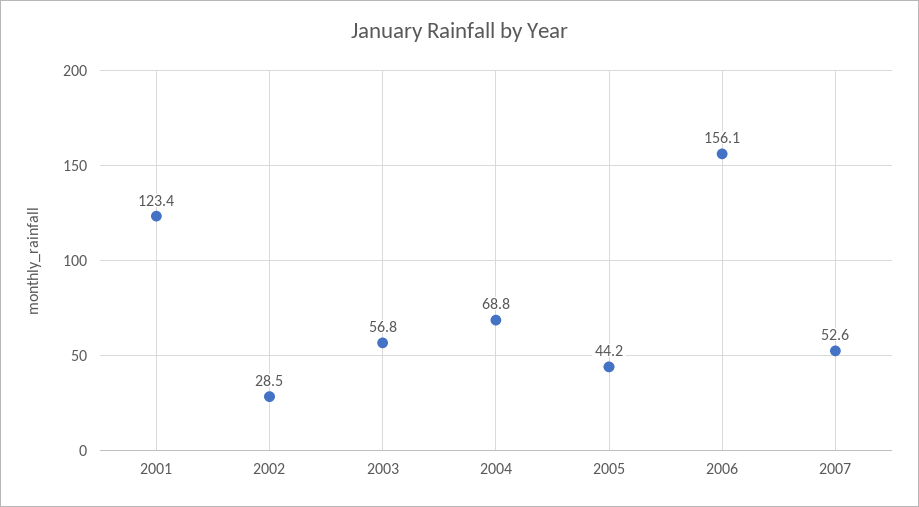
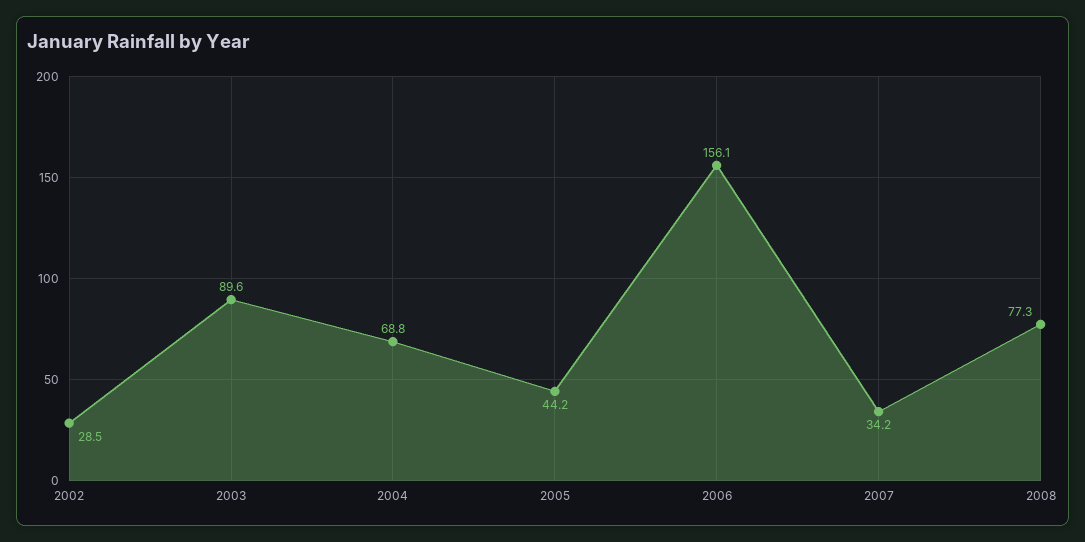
2001: 123.4 -> none
2003: 56.8 -> 89.6
2007: 52.6 -> 34.2
2008: none -> 77.3

